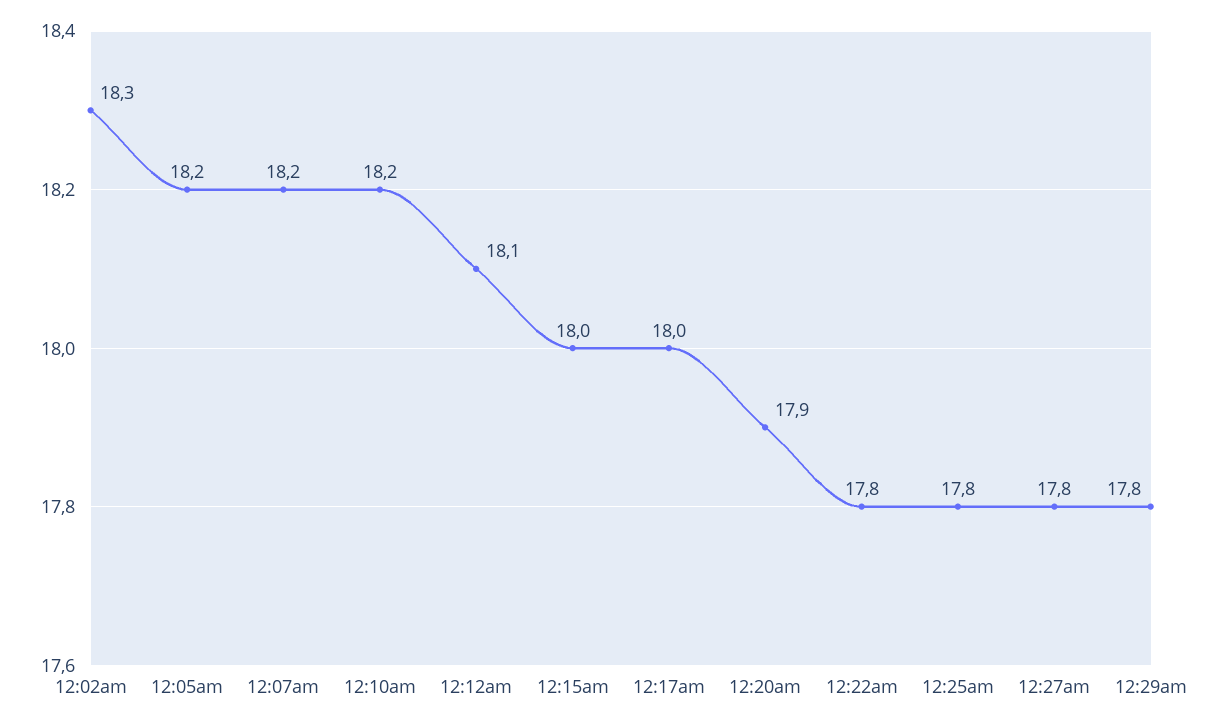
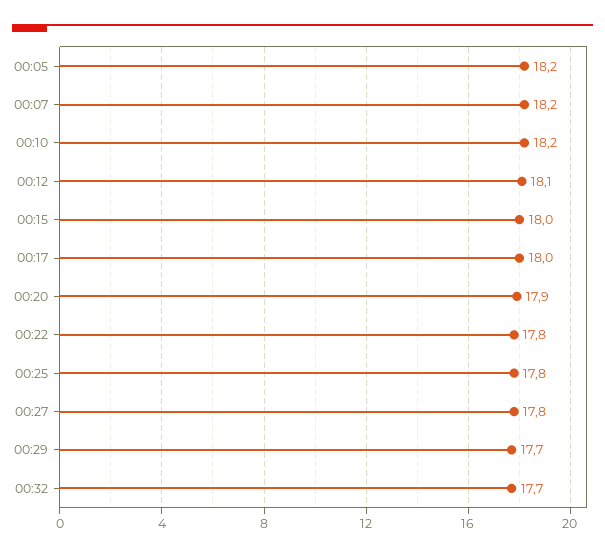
12:02am: 18.3 -> none
12:29am: 17.8 -> 17.7
00:32: none -> 17.7

